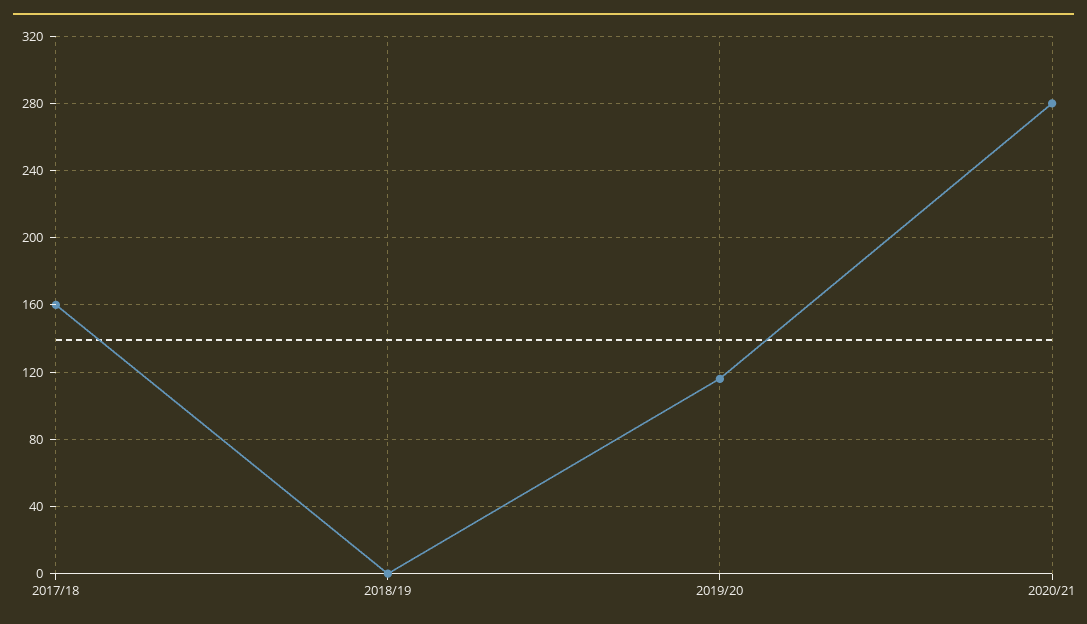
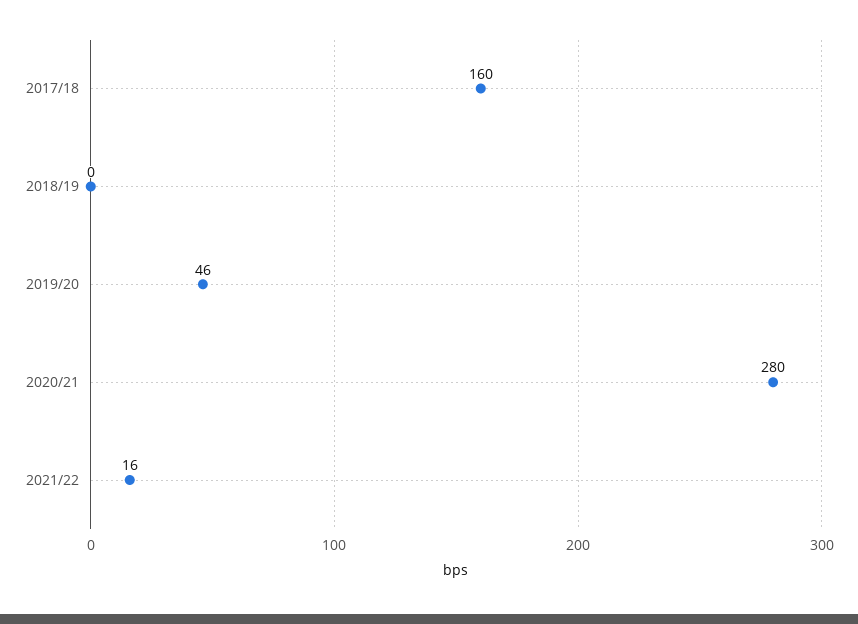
2019/20: 115 -> 46
2021/22: none -> 16

